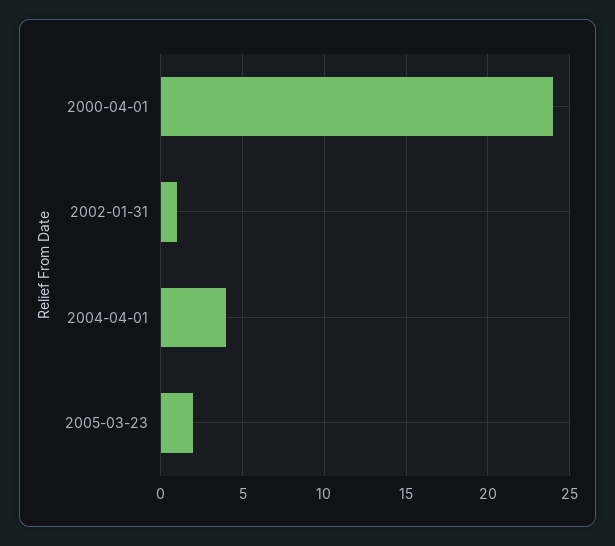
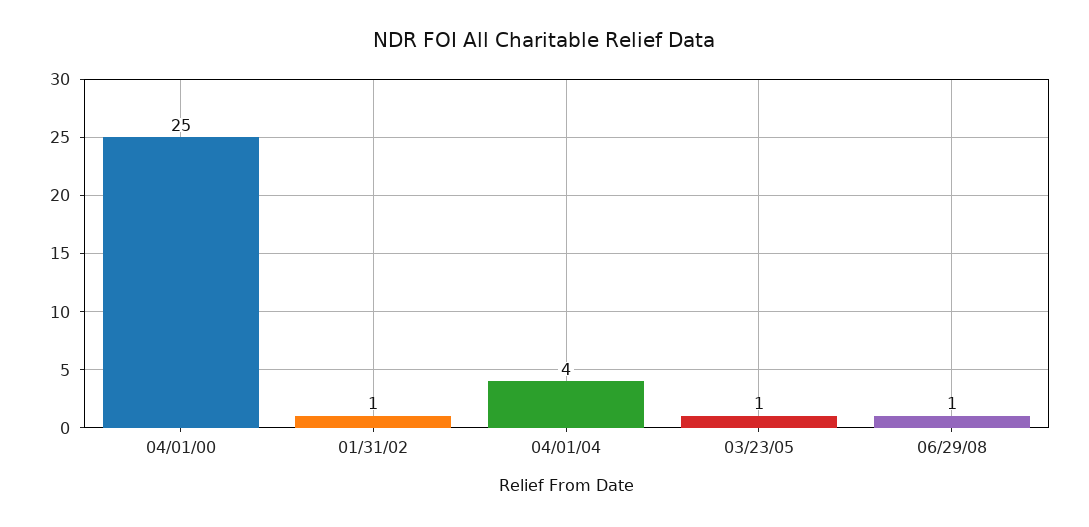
2000-04-01: 24 -> 25
2005-03-23: 2 -> 1
06/29/08: none -> 1

